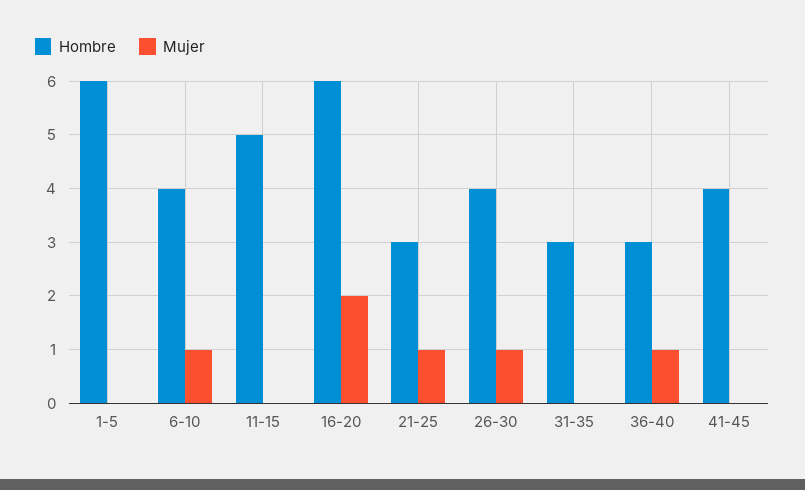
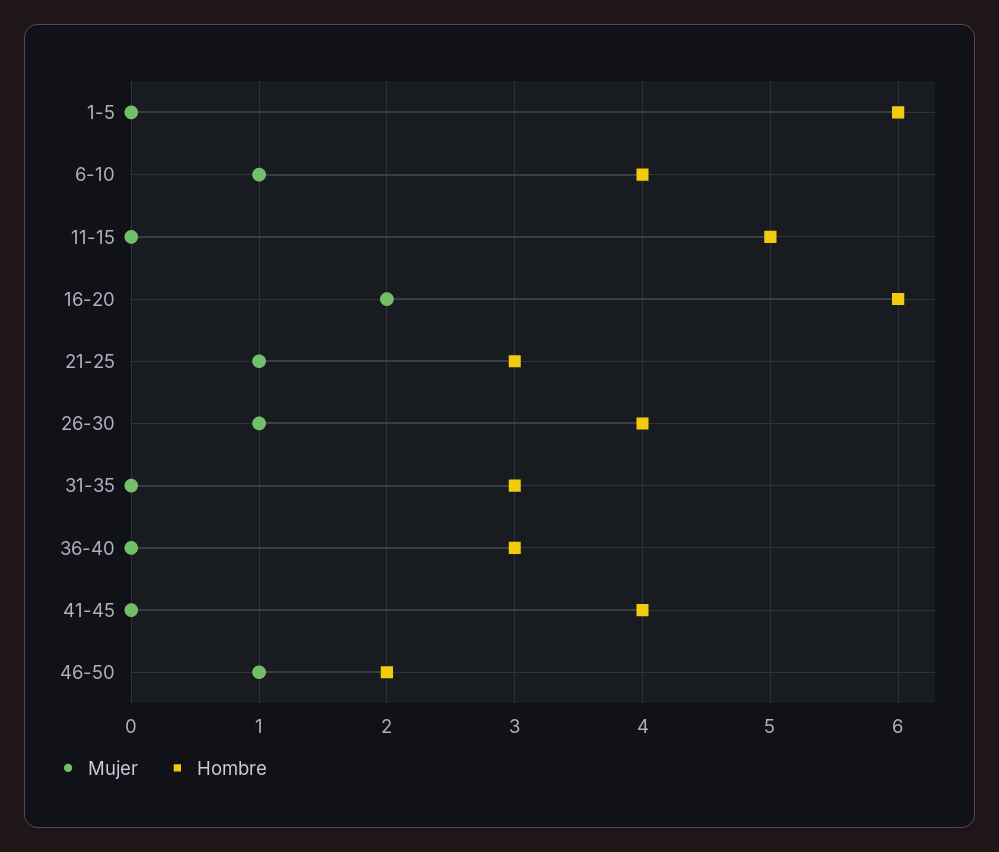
Mujer, 36-40: 1 -> 0
Mujer, 46-50: none -> 1
Hombre, 46-50: none -> 2

